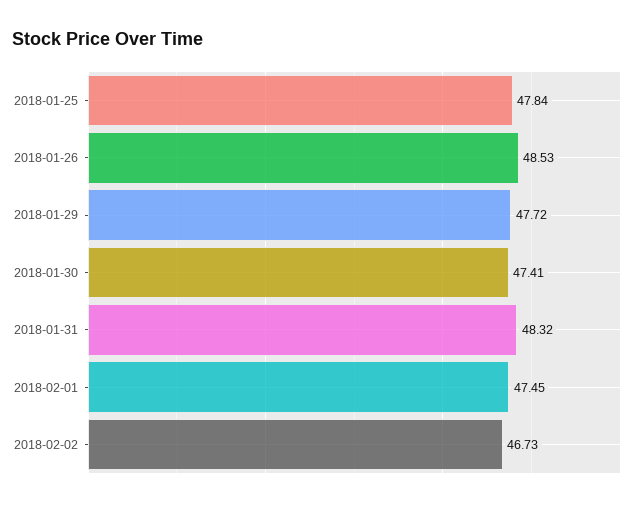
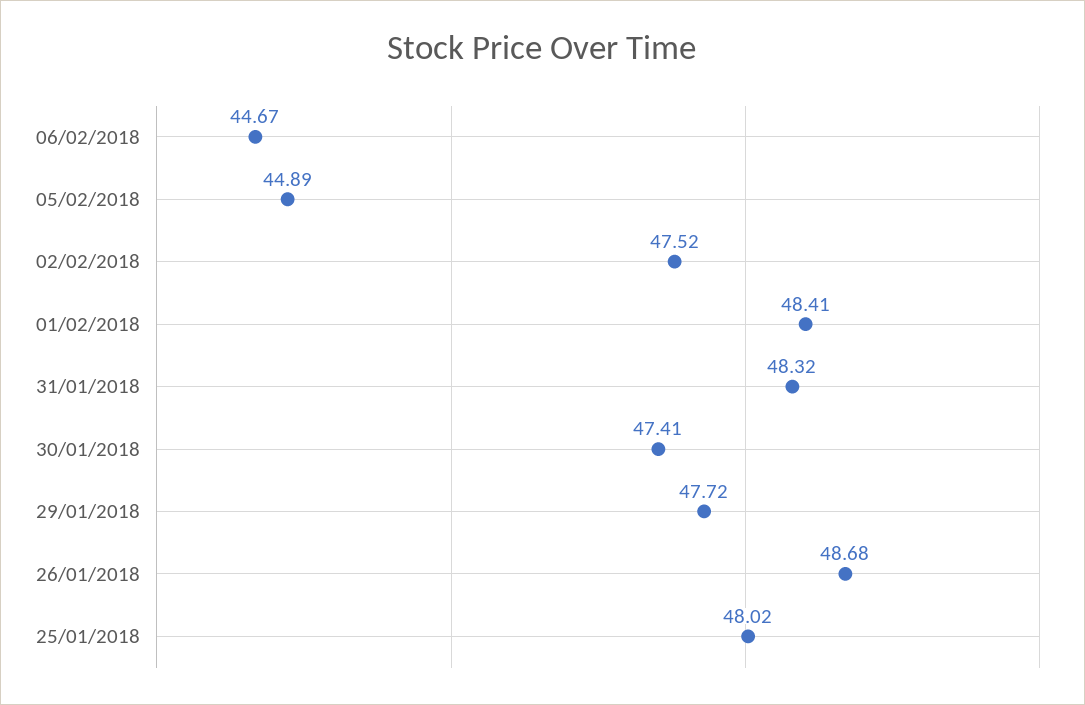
2018-01-25: 47.84 -> 48.02
2018-01-26: 48.53 -> 48.68
2018-02-01: 47.45 -> 48.41
2018-02-02: 46.73 -> 47.52
06/02/2018: none -> 44.67
05/02/2018: none -> 44.89

